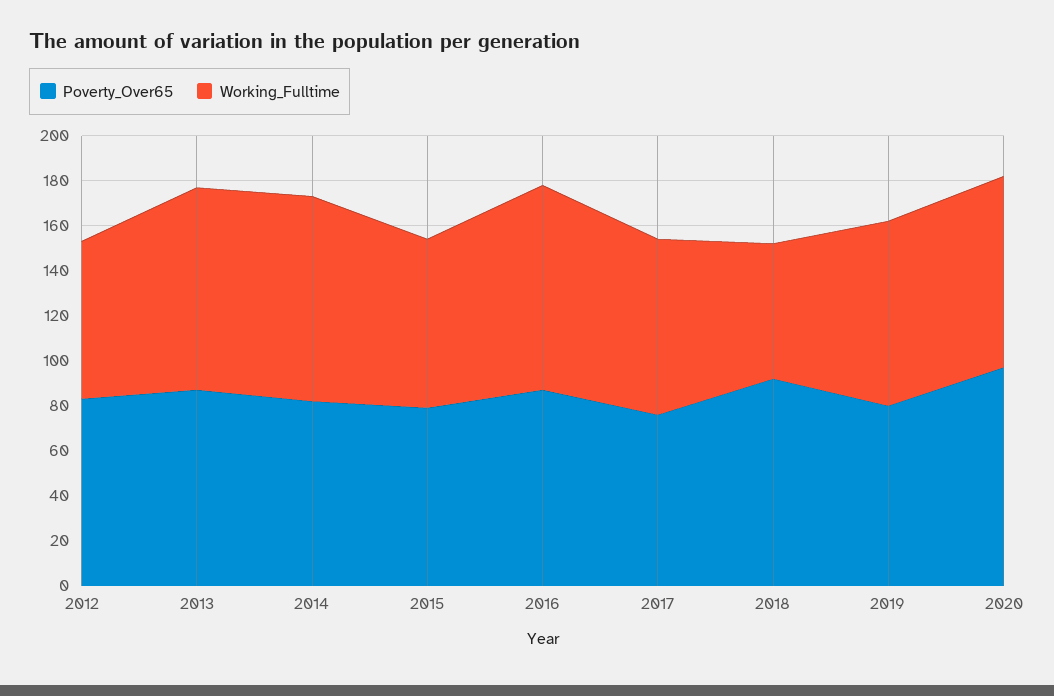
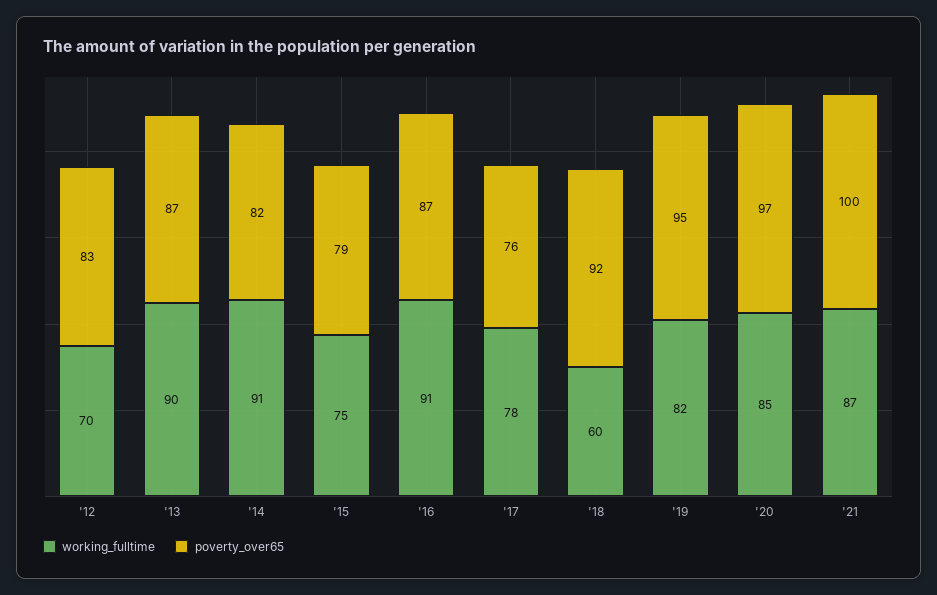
Poverty_Over65, 2019: 80 -> 95
Working_Fulltime, '21: none -> 87
Poverty_Over65, '21: none -> 100

